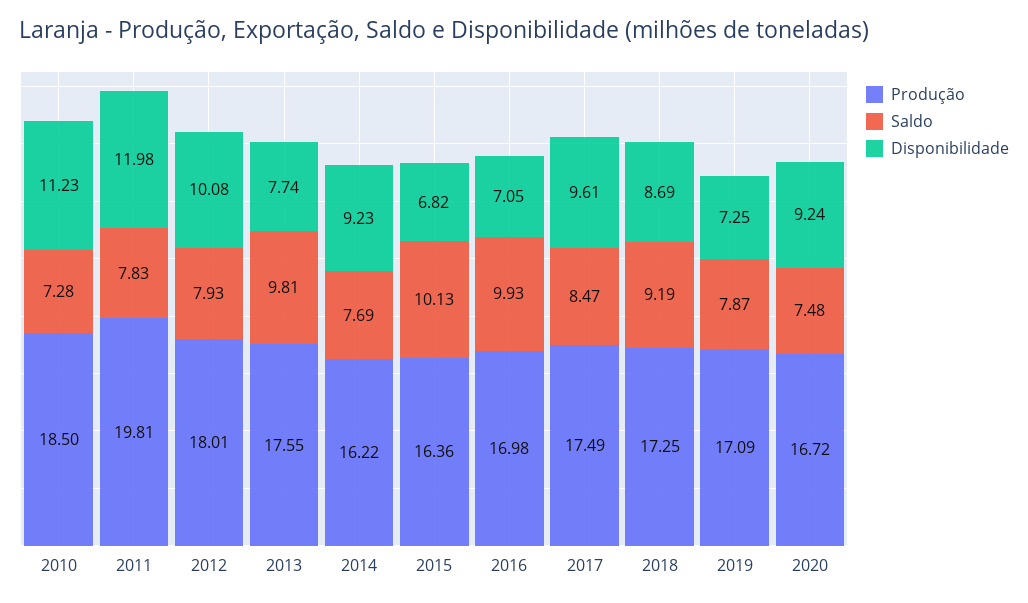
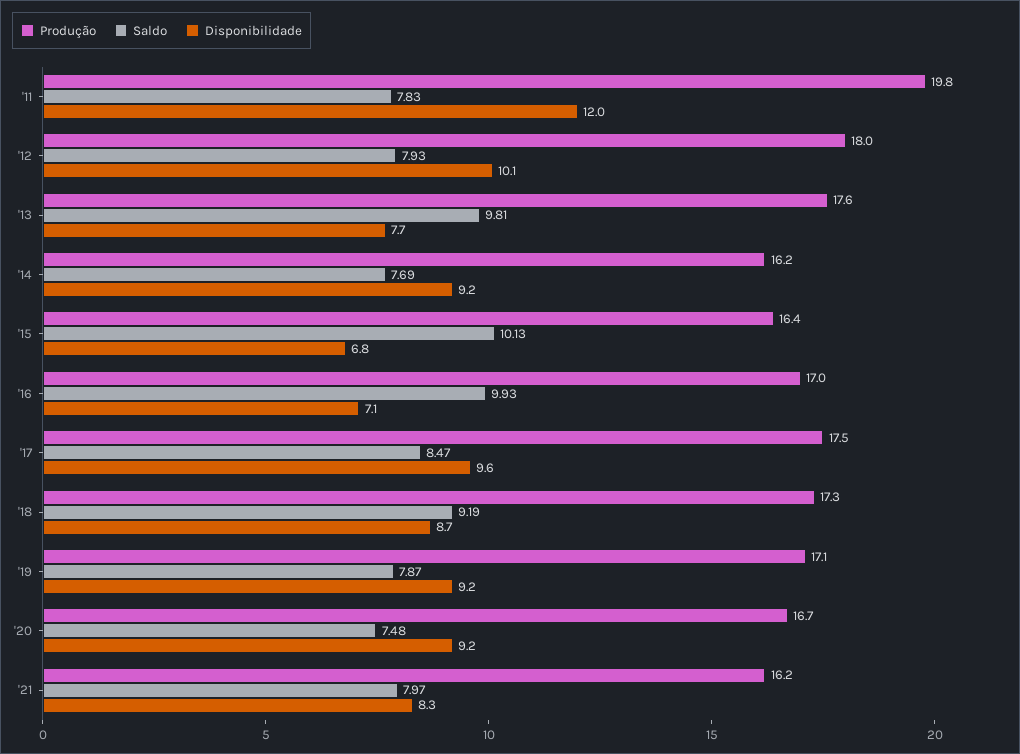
Produção, 2010: 18.5 -> none
Saldo, 2010: 7.28 -> none
Disponibilidade, 2010: 11.23 -> none
Disponibilidade, 2019: 7.25 -> 9.2
Produção, '21: none -> 16.2
Saldo, '21: none -> 7.97
Disponibilidade, '21: none -> 8.3

